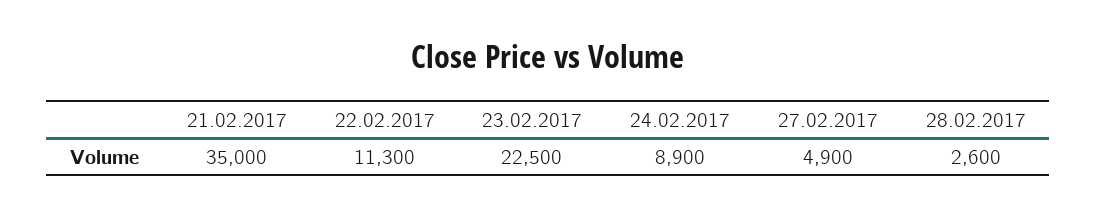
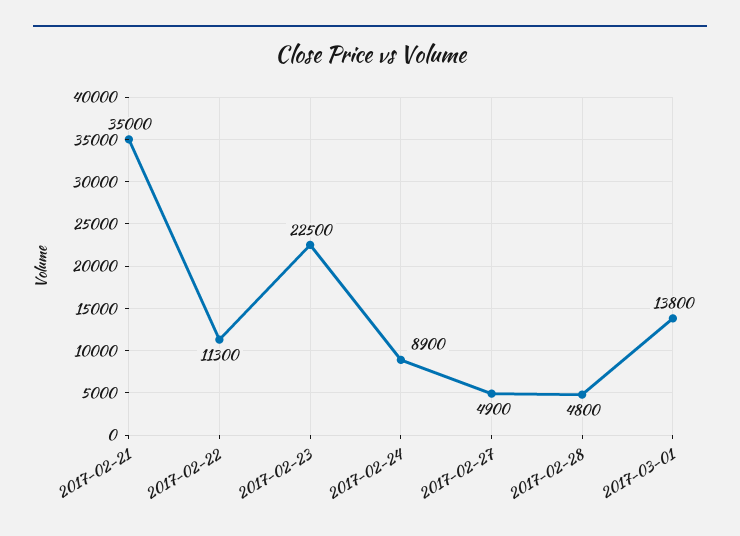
28.02.2017: 2600 -> 4800
2017-03-01: none -> 13800

